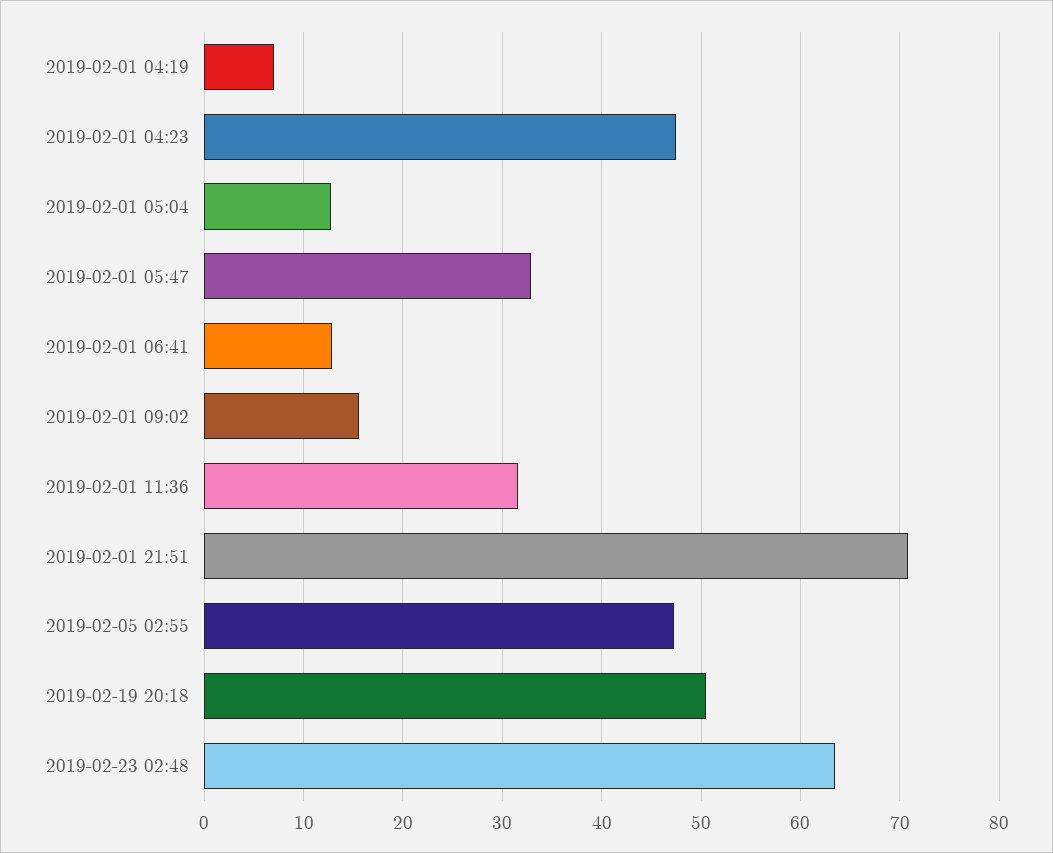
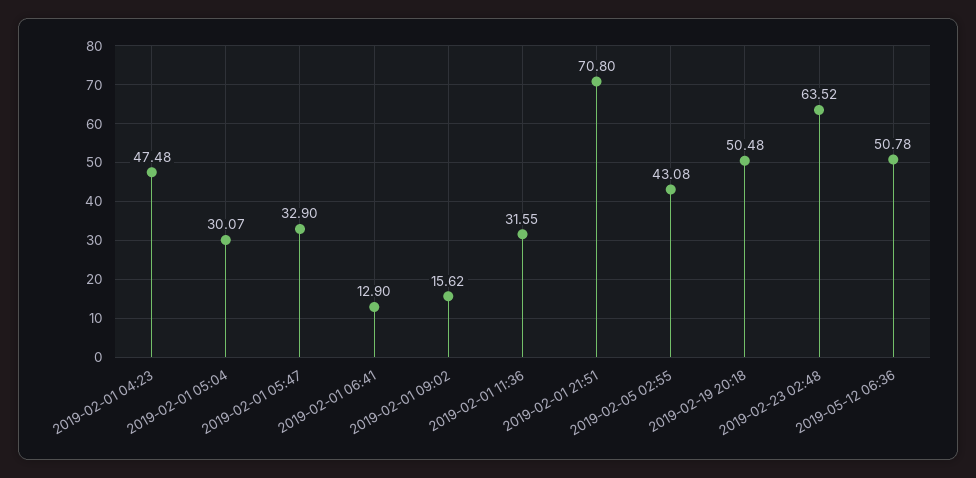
2019-02-01 04:19: 7 -> none
2019-02-01 05:04: 13 -> 30.07
2019-02-05 02:55: 47 -> 43.08
2019-05-12 06:36: none -> 50.78

